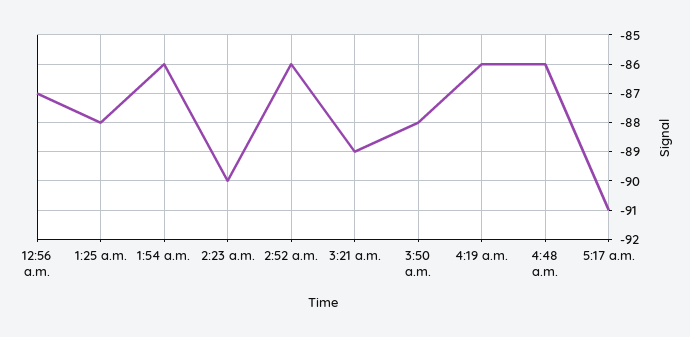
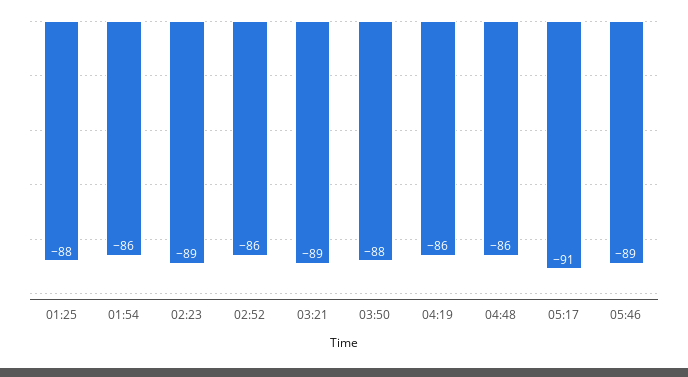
12:56 a.m.: -87 -> none
2:23 a.m.: -90 -> -89
05:46: none -> -89

